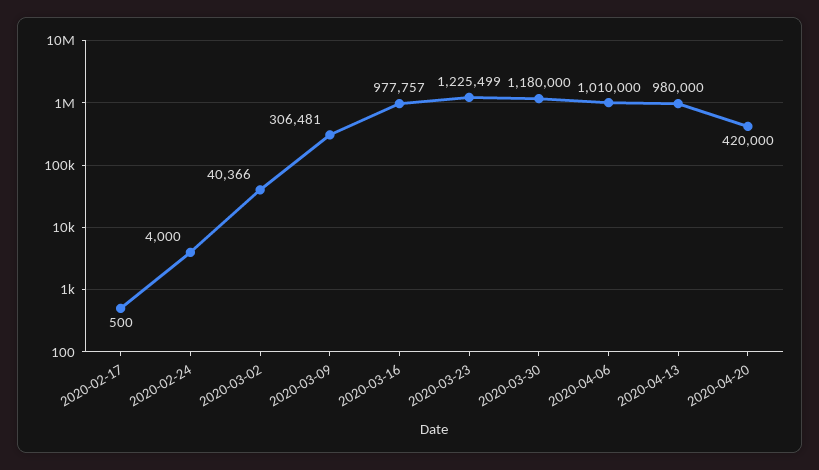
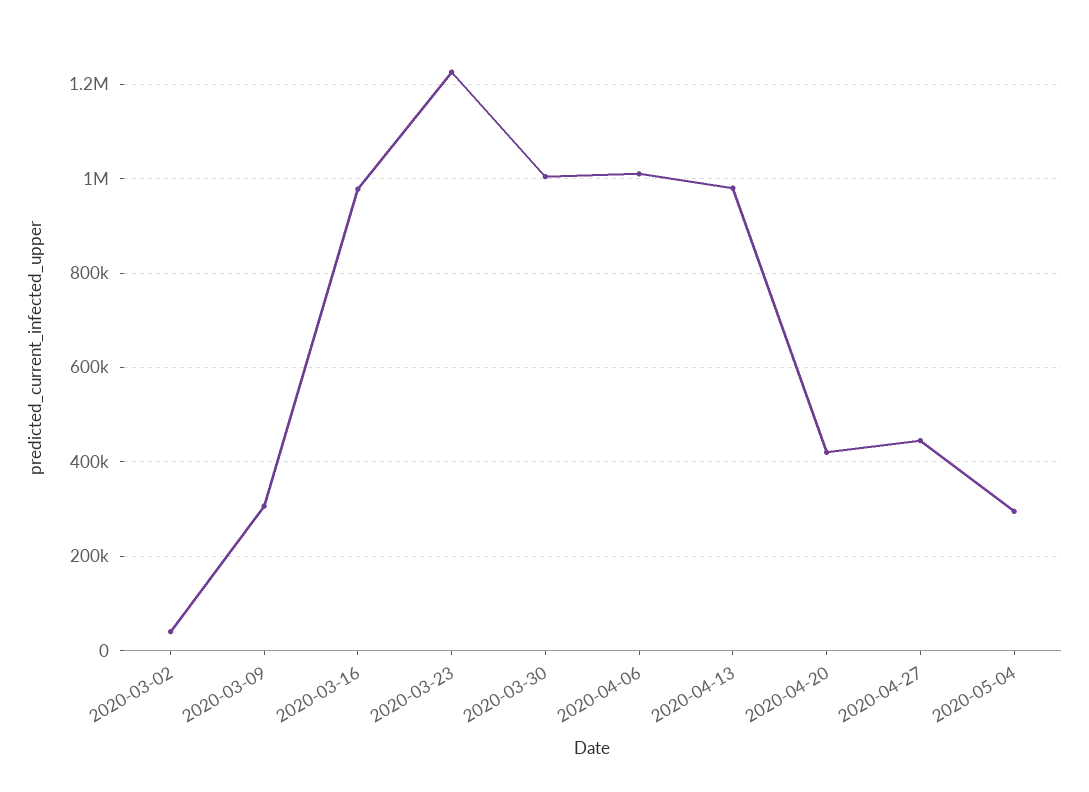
2020-02-17: 500 -> none
2020-02-24: 4000 -> none
2020-03-30: 1180000 -> 1000000
2020-04-27: none -> 440000
2020-05-04: none -> 300000

